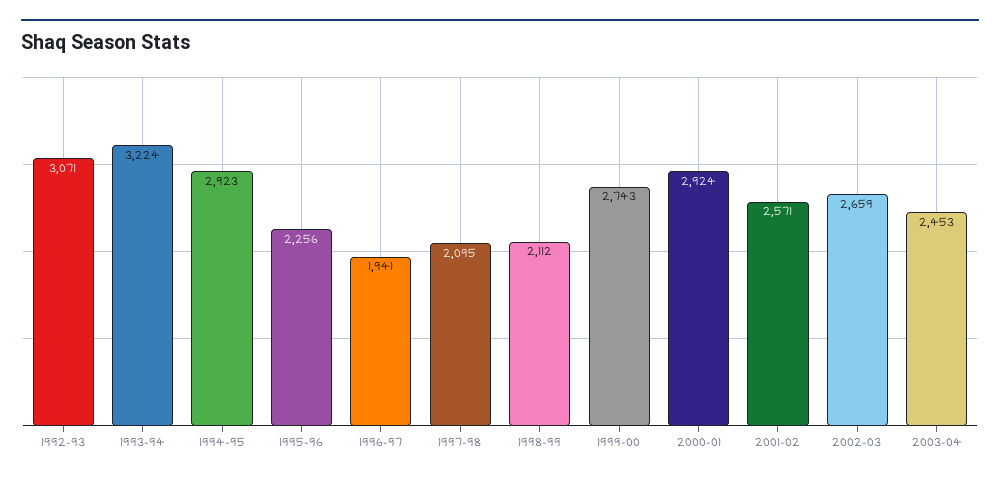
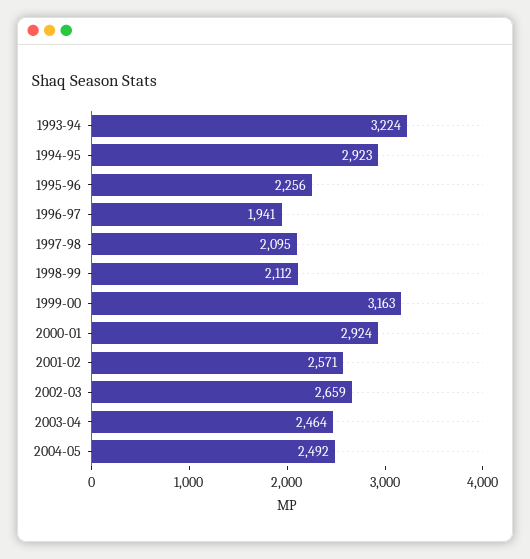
1992-93: 3071 -> none
1999-00: 2743 -> 3163
2003-04: 2453 -> 2464
2004-05: none -> 2492

